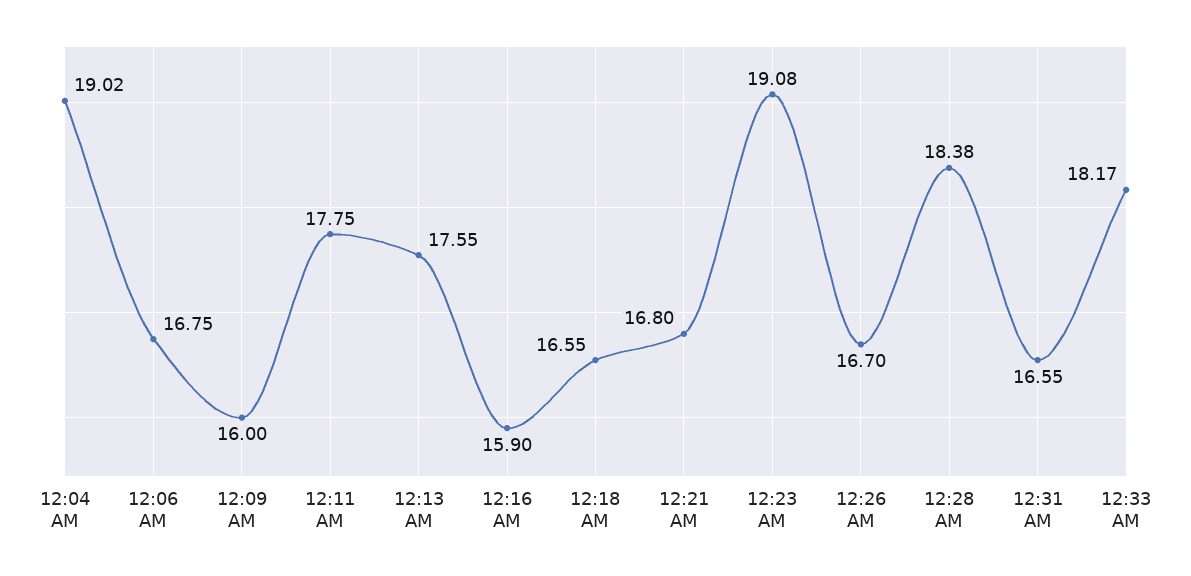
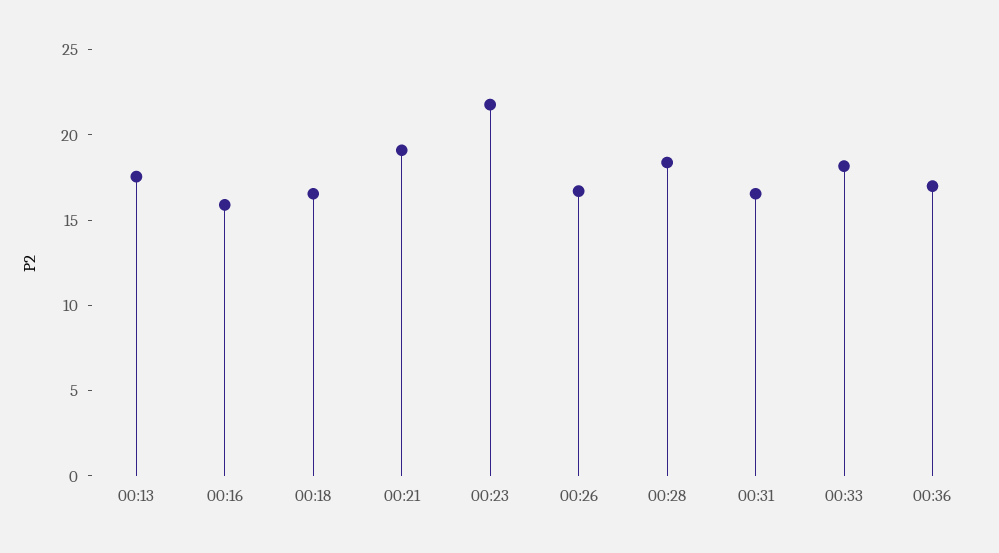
12:04 AM: 19.02 -> none
12:06 AM: 16.75 -> none
12:09 AM: 16 -> none
12:11 AM: 17.75 -> none
12:21 AM: 16.8 -> 19
12:23 AM: 19.08 -> 22
00:36: none -> 17

